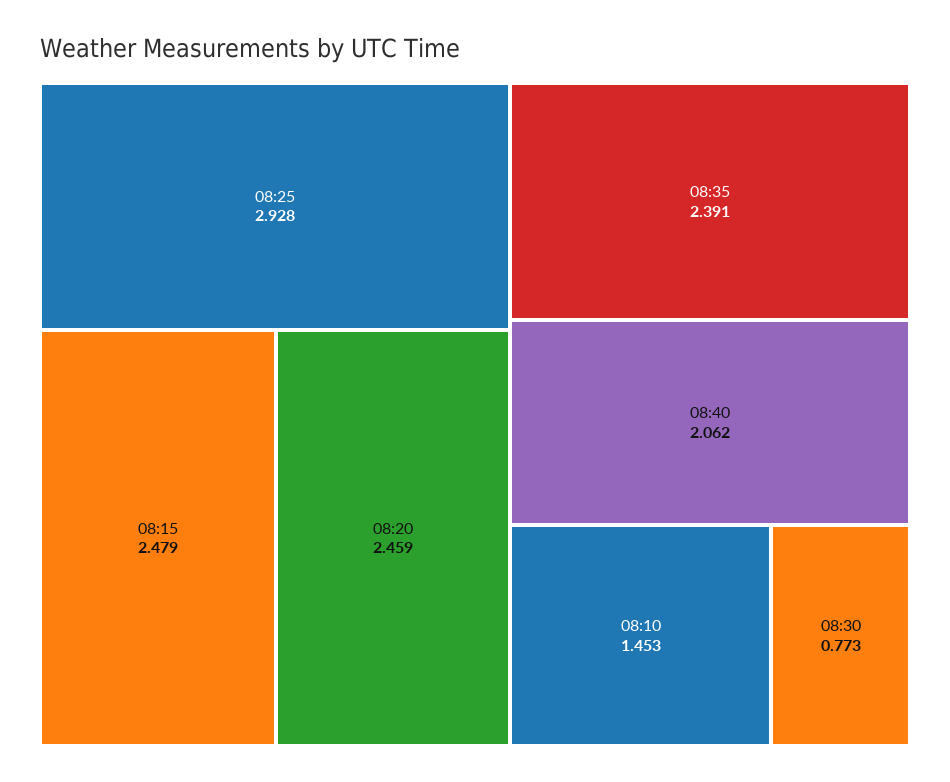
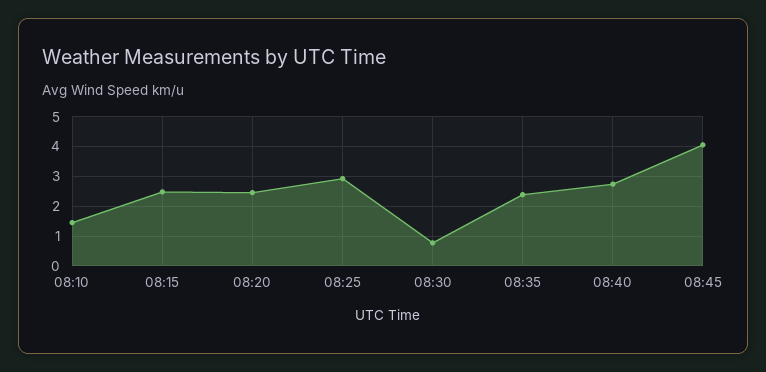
08:40: 2.062 -> 2.75
08:45: none -> 4

